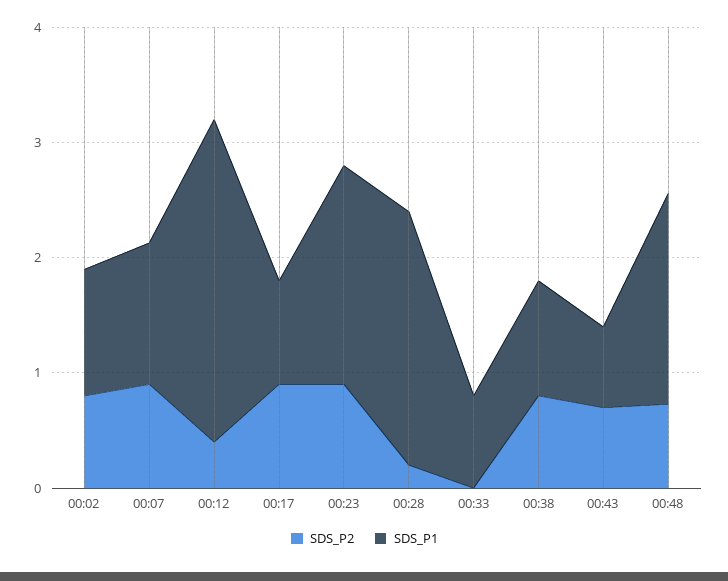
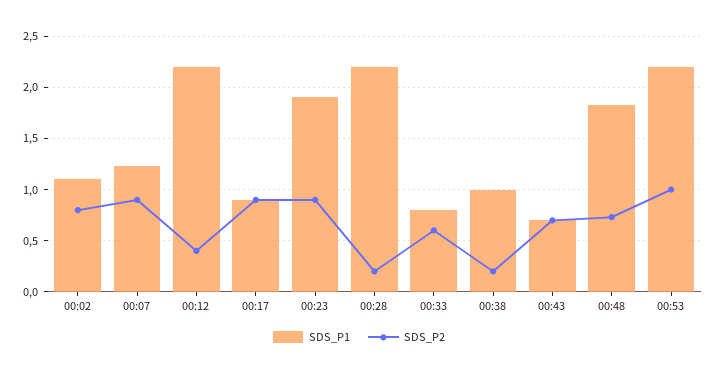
SDS_P1, 00:12: 2.8 -> 2.2
SDS_P2, 00:33: 0 -> 0.6
SDS_P2, 00:38: 0.8 -> 0.2
SDS_P1, 00:53: none -> 2.2
SDS_P2, 00:53: none -> 1

